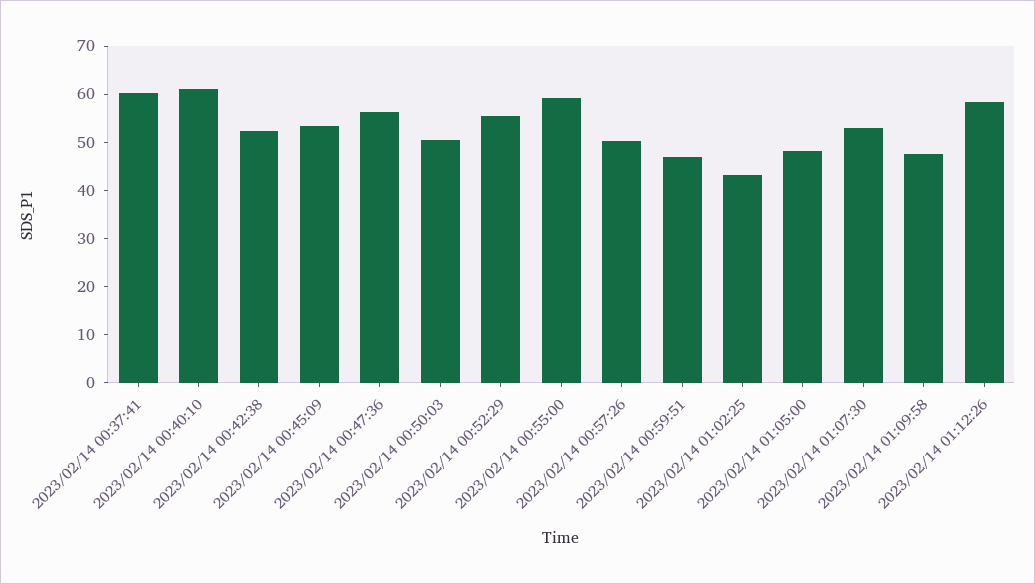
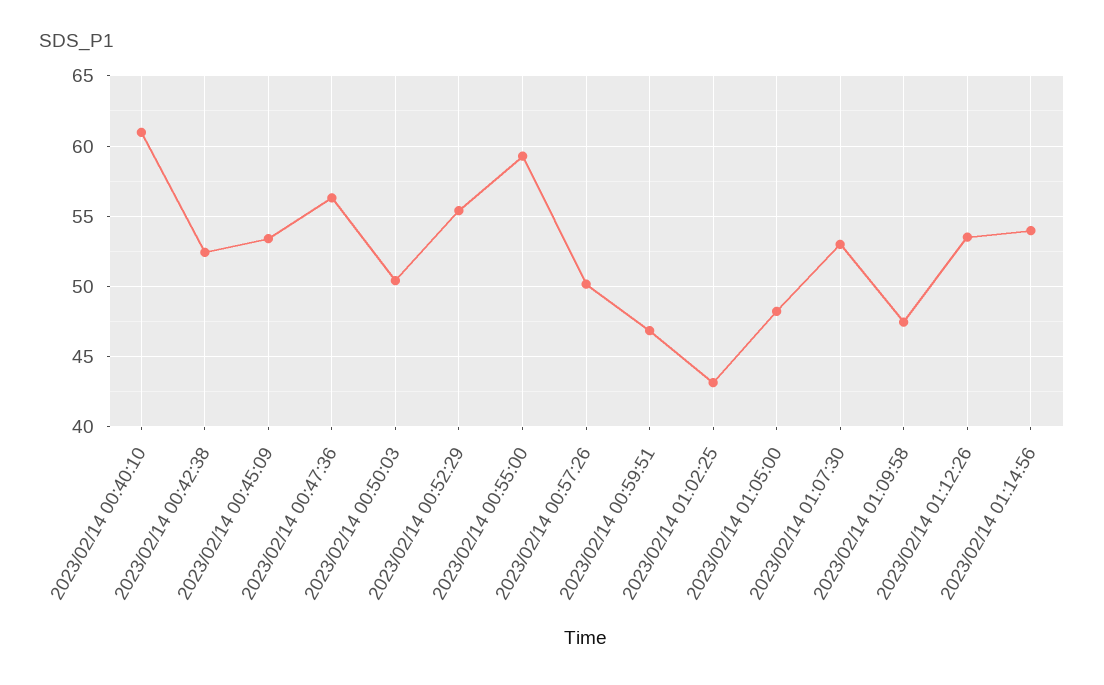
2023/02/14 00:37:41: 60 -> none
2023/02/14 01:12:26: 58 -> 53.5
2023/02/14 01:14:56: none -> 54

